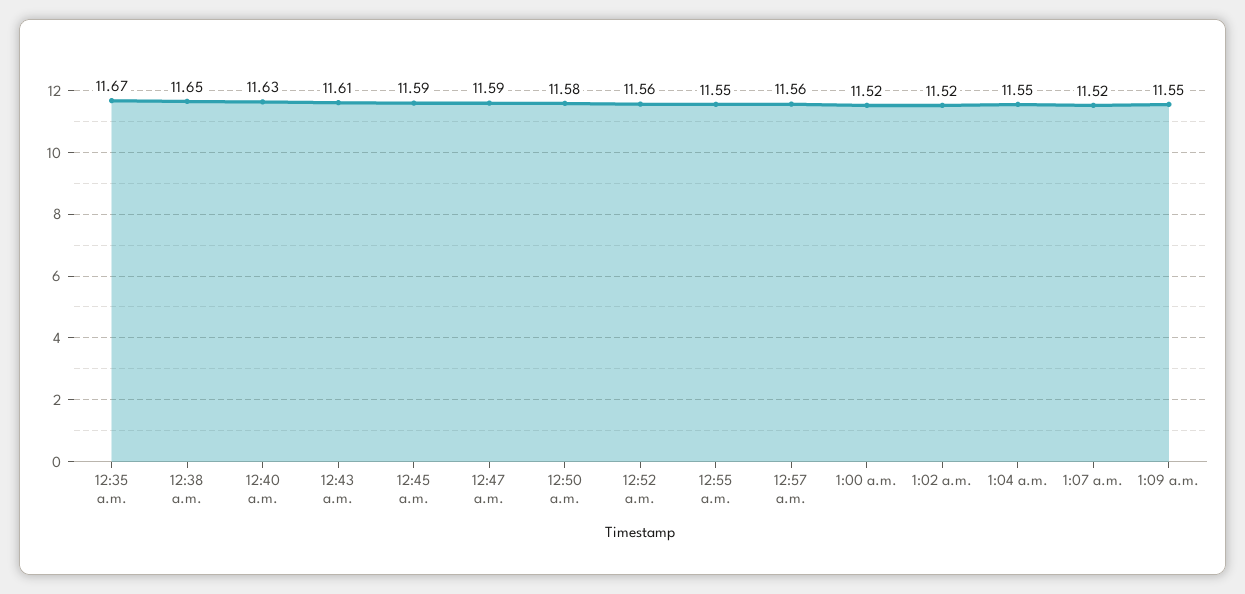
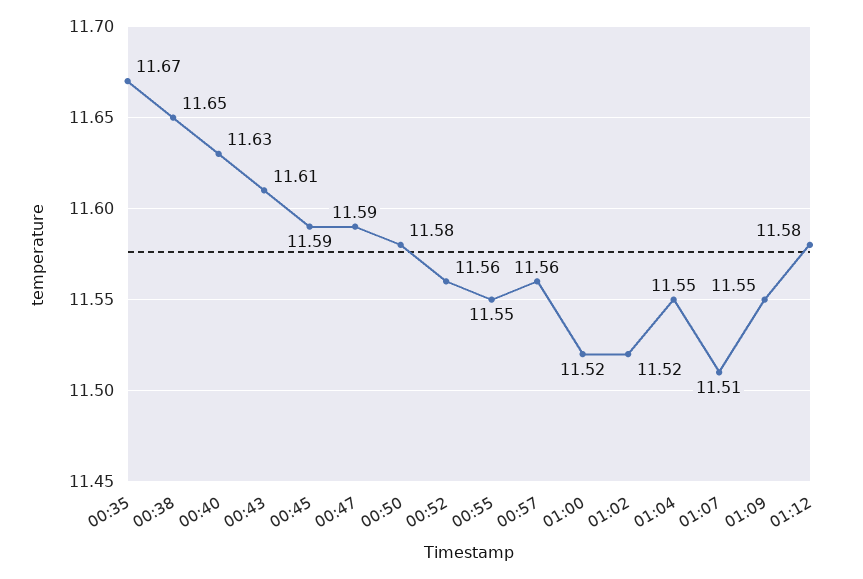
1:07 a.m.: 11.52 -> 11.51
01:12: none -> 11.58

